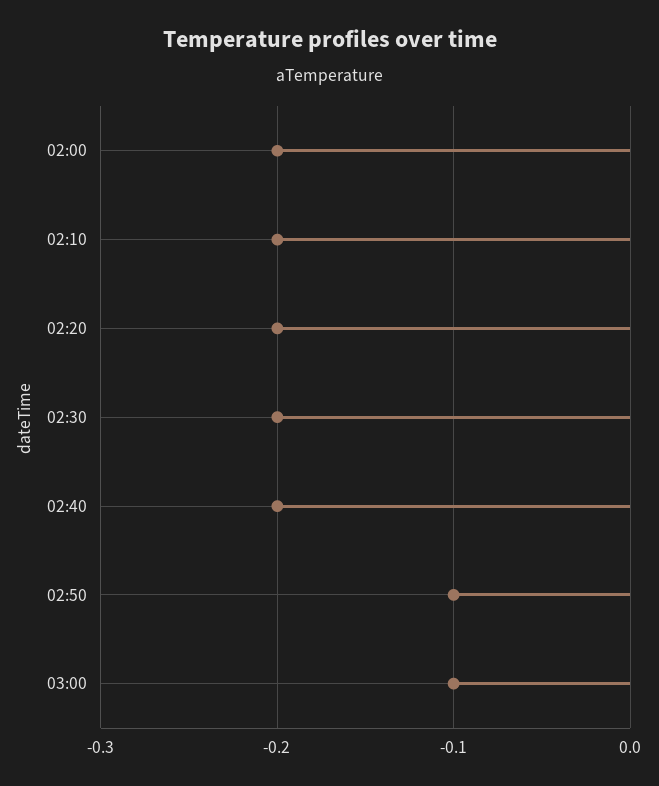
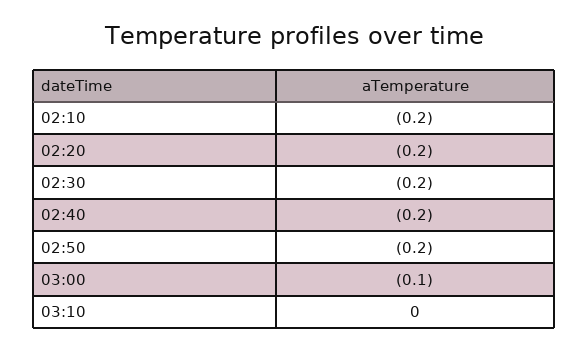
02:00: -0.2 -> none
02:50: -0.1 -> -0.2
03:10: none -> 0

